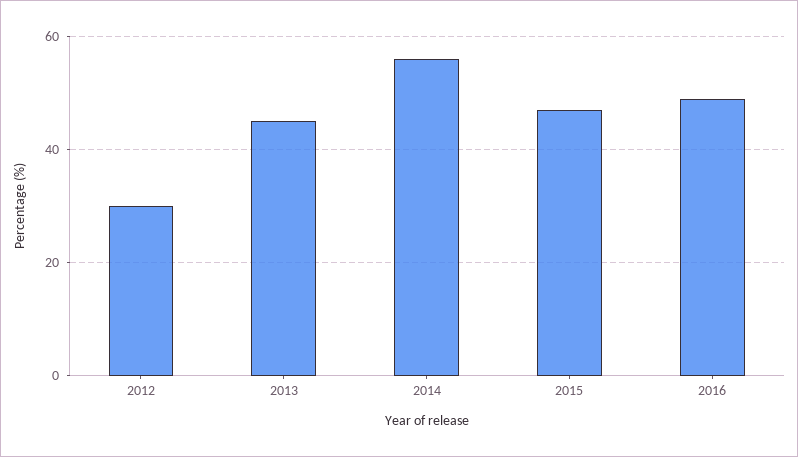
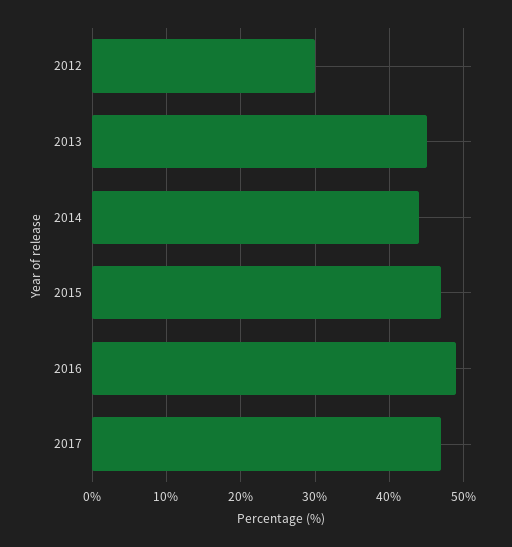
2014: 55 -> 44
2017: none -> 47

